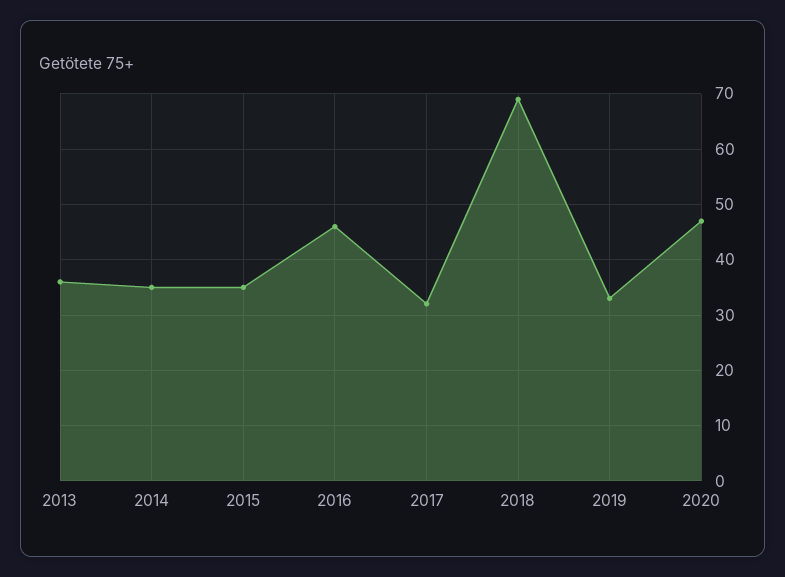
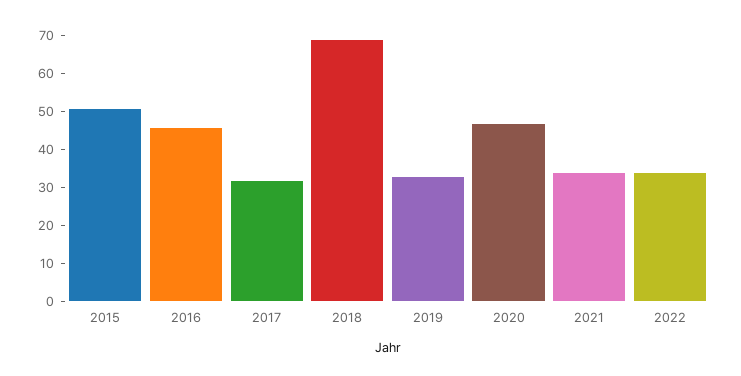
2013: 35 -> none
2014: 35 -> none
2015: 35 -> 50
2021: none -> 35
2022: none -> 35

